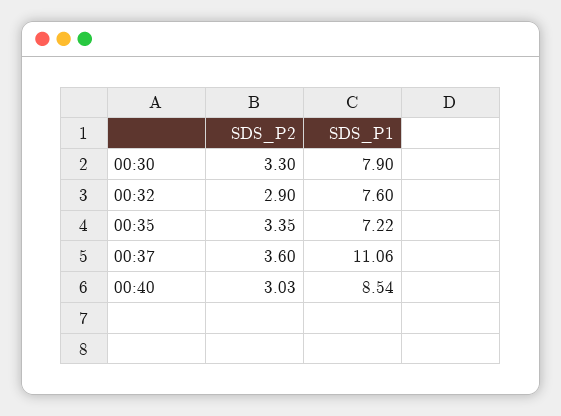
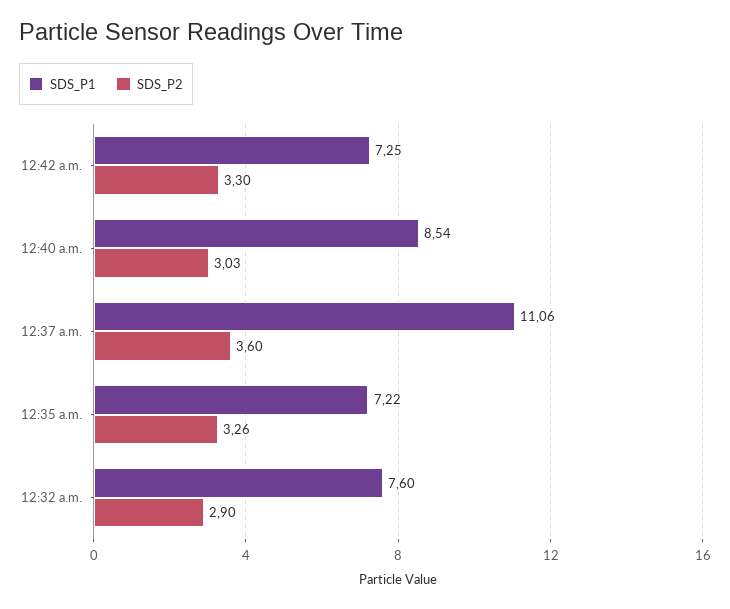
SDS_P2, 00:30: 3.3 -> none
SDS_P1, 00:30: 7.9 -> none
SDS_P2, 00:35: 3.35 -> 3.26
SDS_P1, 12:42 a.m.: none -> 7.25
SDS_P2, 12:42 a.m.: none -> 3.3

